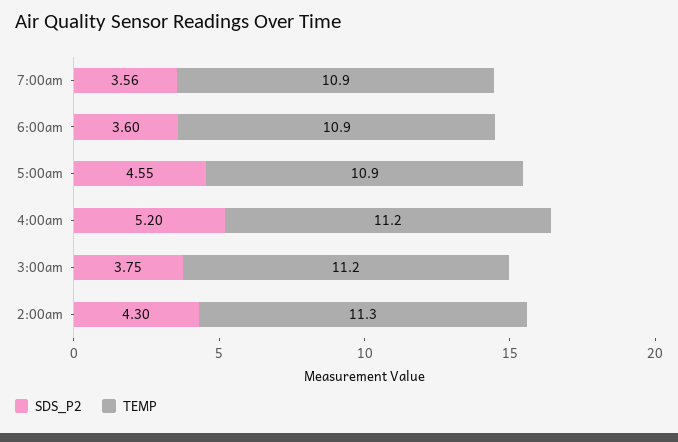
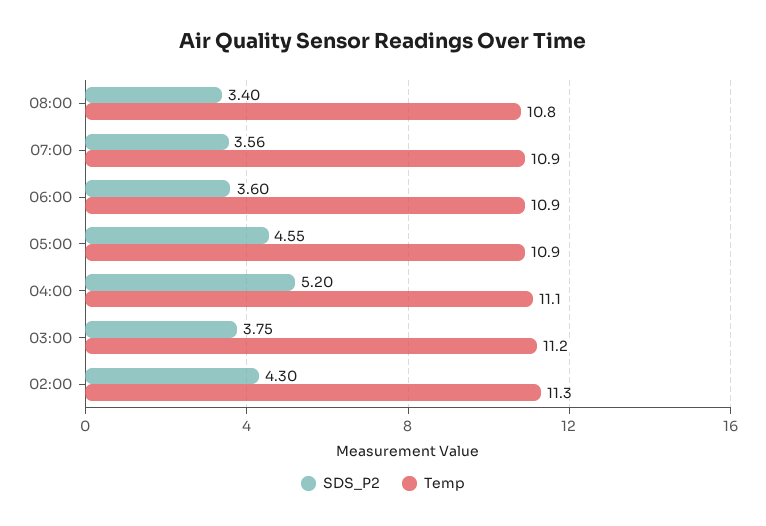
TEMP, 4:00am: 11.2 -> 11.1
SDS_P2, 08:00: none -> 3.4
TEMP, 08:00: none -> 10.8

